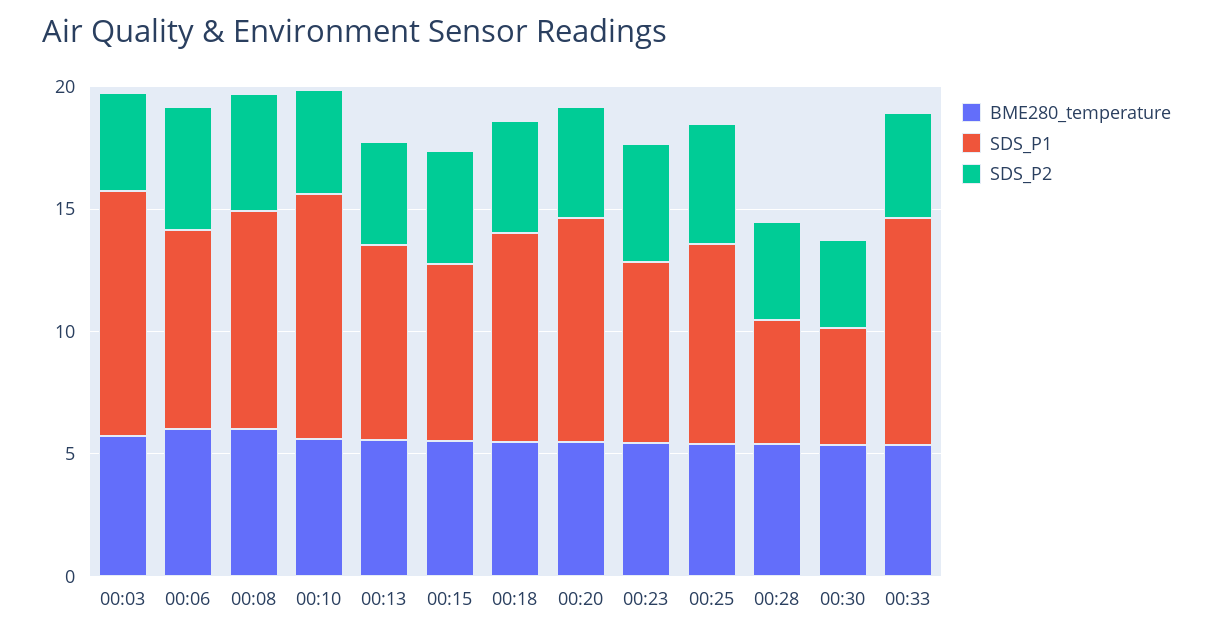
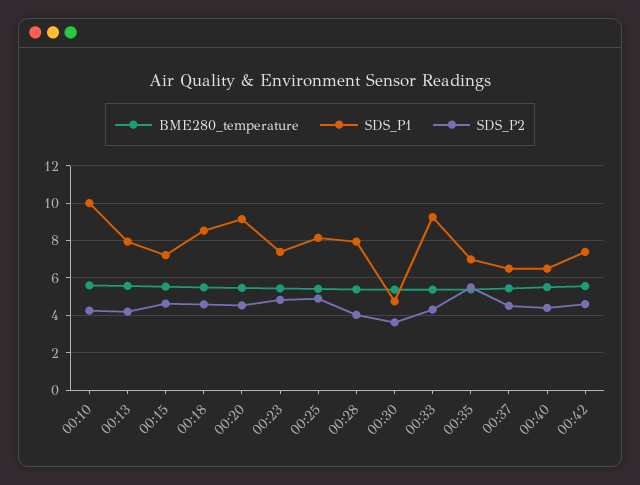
BME280_temperature, 00:03: 6 -> none
SDS_P1, 00:03: 10 -> none
SDS_P2, 00:03: 4 -> none
BME280_temperature, 00:06: 6 -> none
SDS_P1, 00:06: 8 -> none
SDS_P2, 00:06: 5 -> none
BME280_temperature, 00:08: 6 -> none
SDS_P1, 00:08: 9 -> none
SDS_P2, 00:08: 5 -> none
SDS_P1, 00:28: 5 -> 8
BME280_temperature, 00:35: none -> 5.5
SDS_P1, 00:35: none -> 7
SDS_P2, 00:35: none -> 5.5
BME280_temperature, 00:37: none -> 5.5
SDS_P1, 00:37: none -> 6.5
SDS_P2, 00:37: none -> 4.5
BME280_temperature, 00:40: none -> 5.5
SDS_P1, 00:40: none -> 6.5
SDS_P2, 00:40: none -> 4.5
BME280_temperature, 00:42: none -> 5.5
SDS_P1, 00:42: none -> 7.5
SDS_P2, 00:42: none -> 4.5

